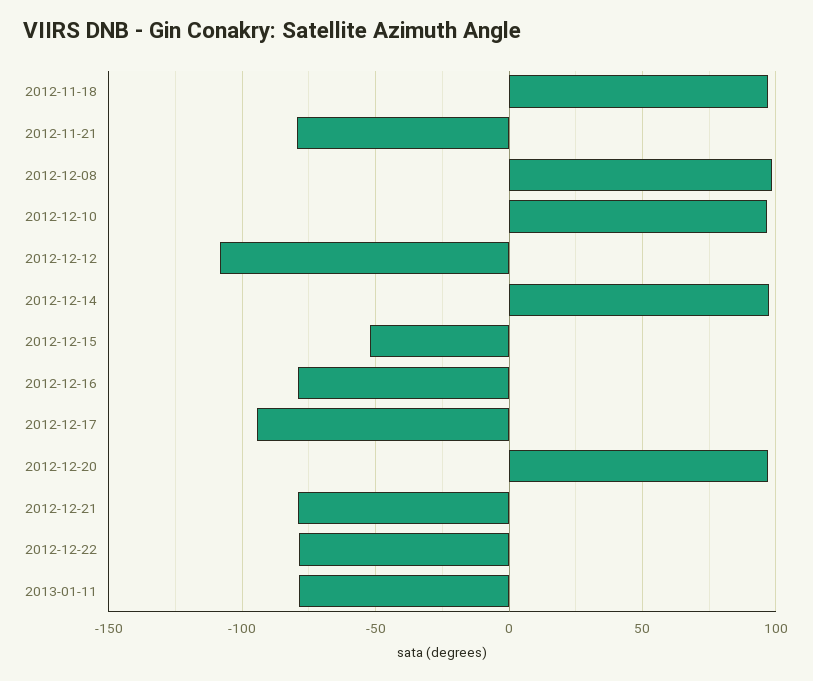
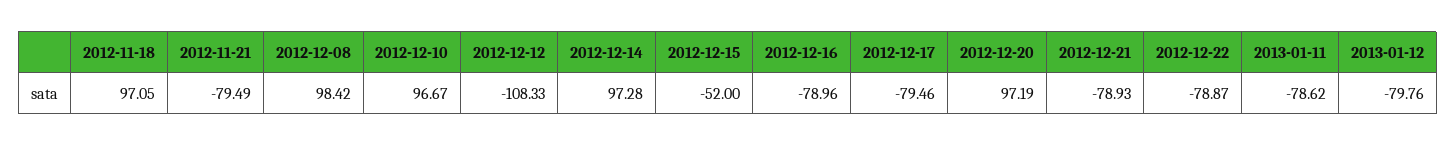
2012-12-17: -95 -> -79.46
2013-01-12: none -> -79.76

